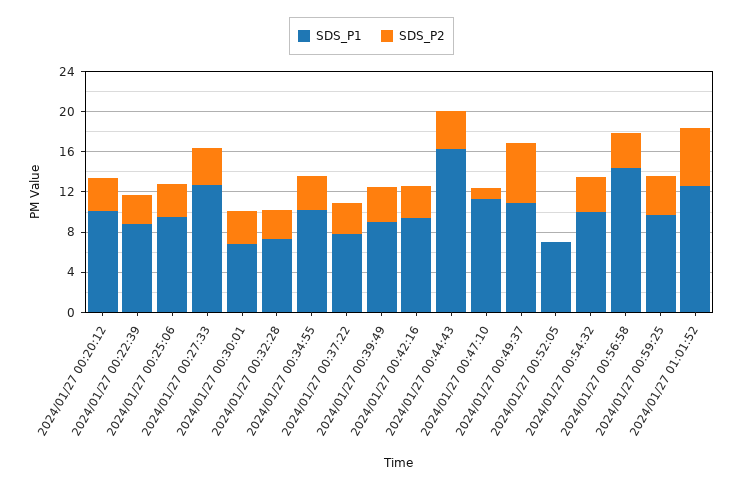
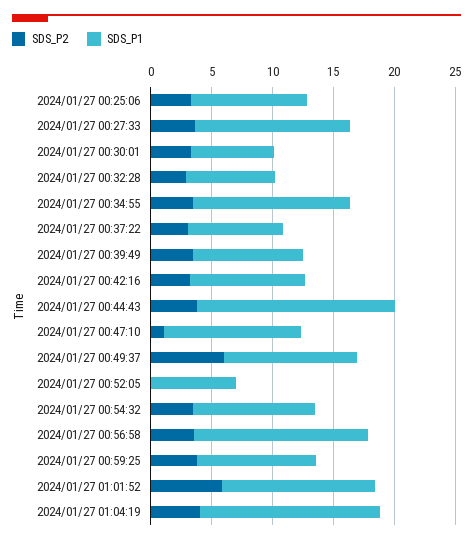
SDS_P1, 2024/01/27 00:20:12: 10 -> none
SDS_P2, 2024/01/27 00:20:12: 3 -> none
SDS_P1, 2024/01/27 00:22:39: 9 -> none
SDS_P2, 2024/01/27 00:22:39: 3 -> none
SDS_P1, 2024/01/27 00:34:55: 10 -> 13
SDS_P2, 2024/01/27 01:04:19: none -> 4
SDS_P1, 2024/01/27 01:04:19: none -> 15

